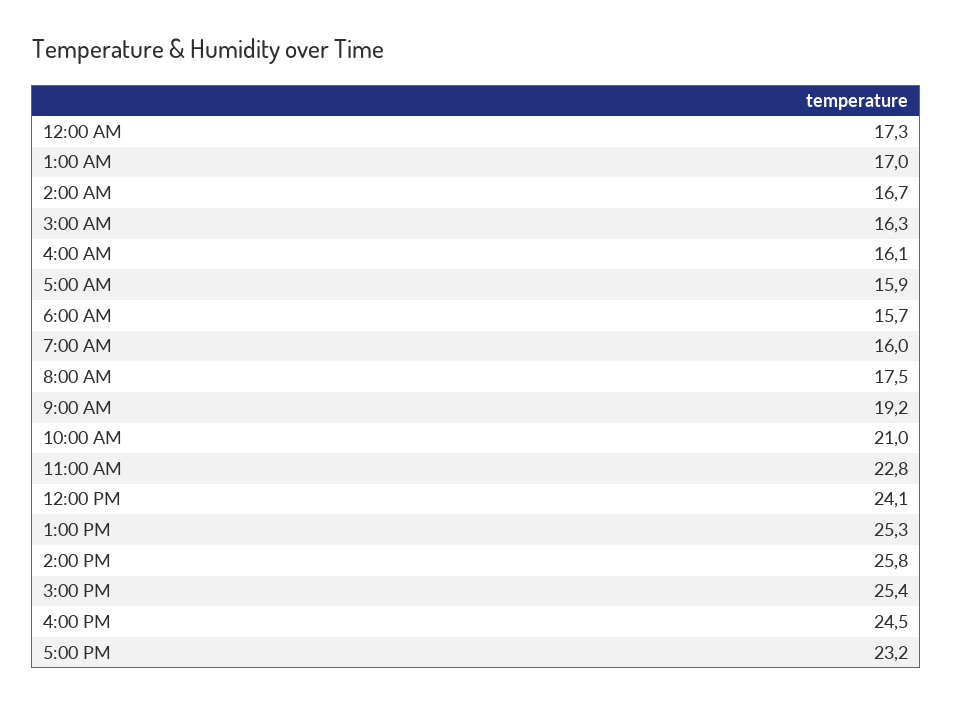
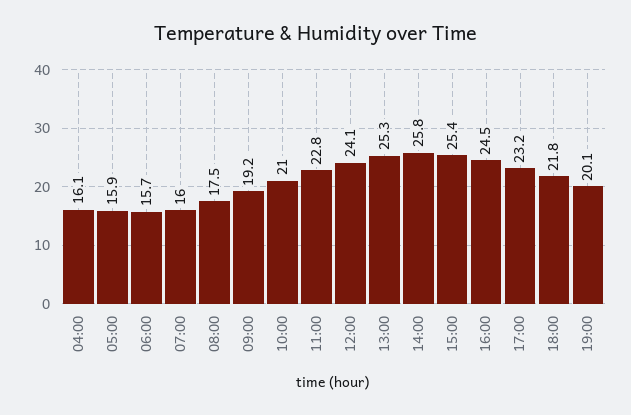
12:00 AM: 17.3 -> none
1:00 AM: 17 -> none
2:00 AM: 16.7 -> none
3:00 AM: 16.3 -> none
18:00: none -> 21.8
19:00: none -> 20.1

